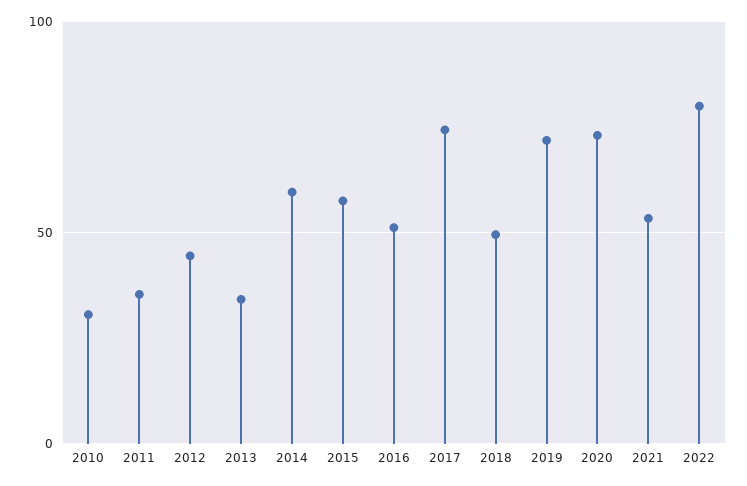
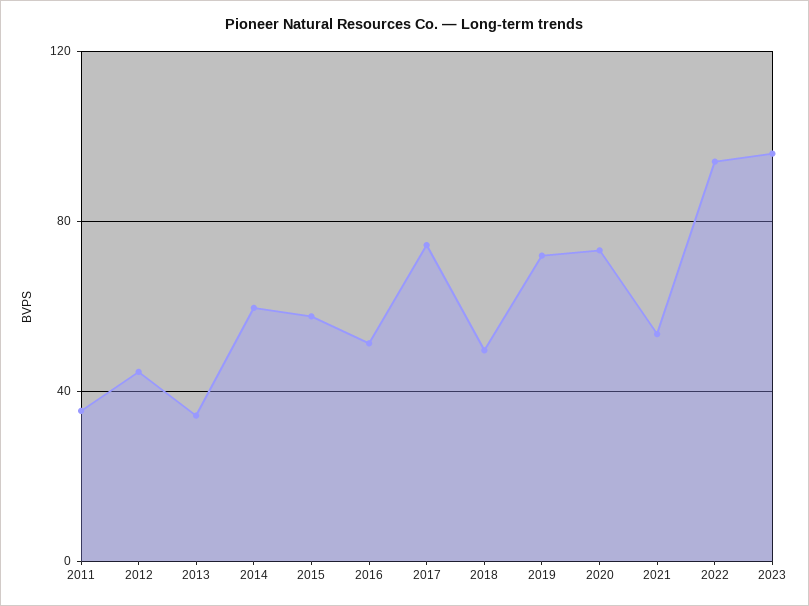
2010: 30 -> none
2022: 80 -> 95
2023: none -> 95

